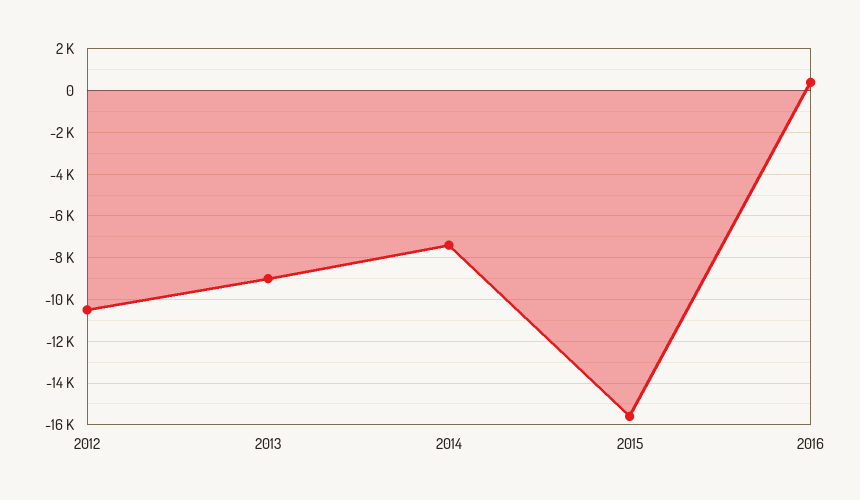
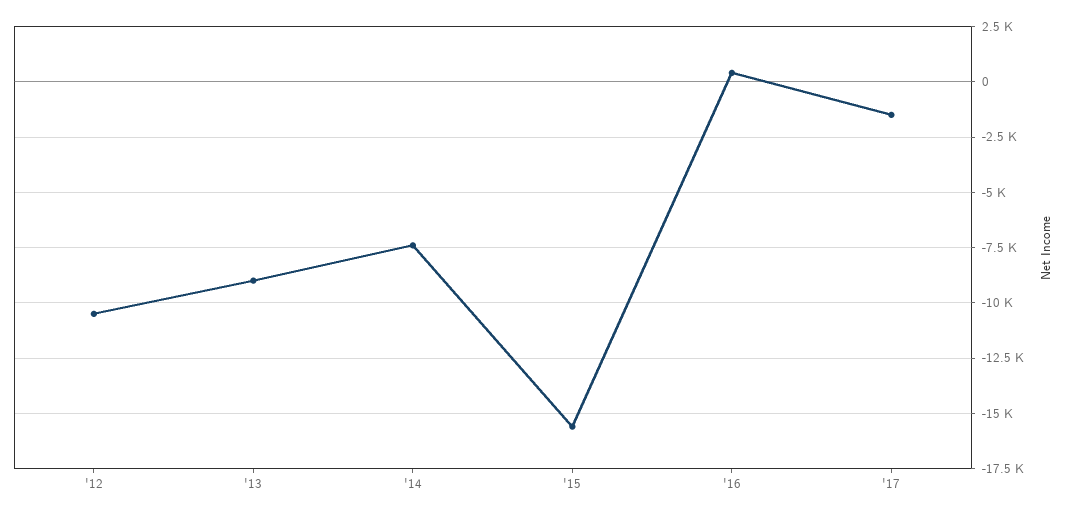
'17: none -> -1500

